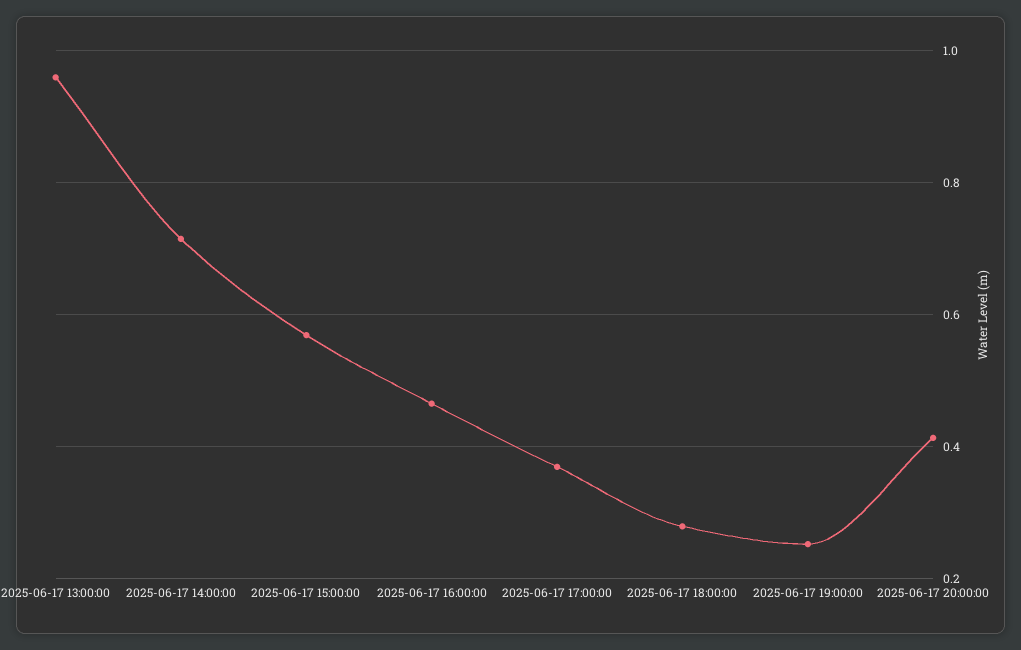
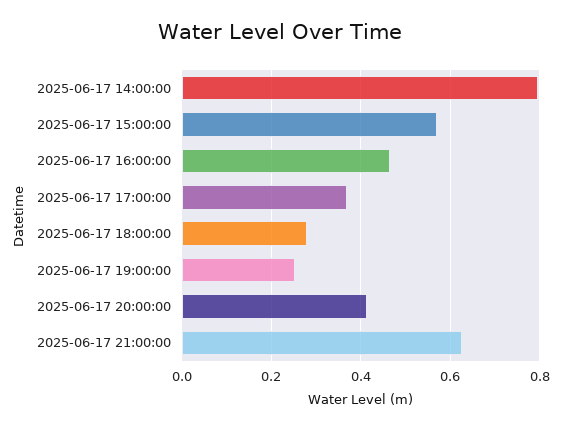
2025-06-17 13:00:00: 0.96 -> none
2025-06-17 14:00:00: 0.72 -> 0.8
2025-06-17 21:00:00: none -> 0.62

